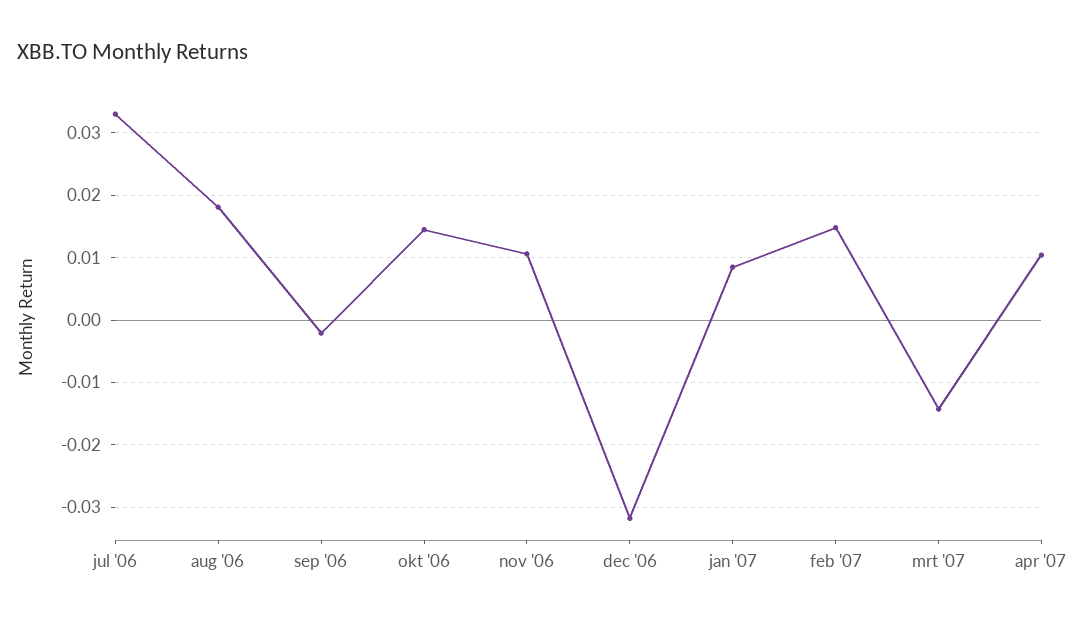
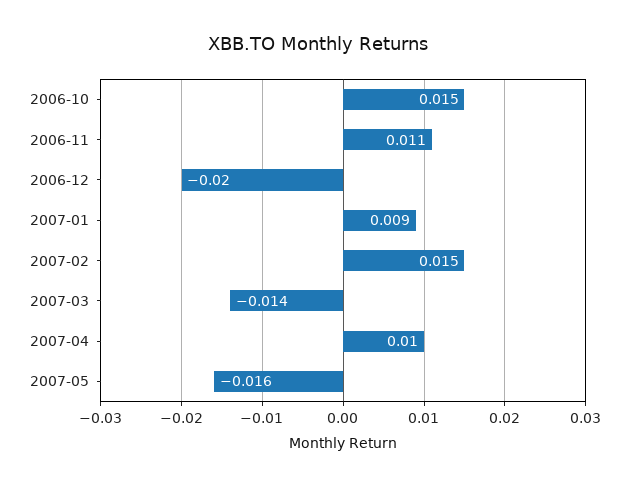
jul '06: 0.033 -> none
aug '06: 0.018 -> none
sep '06: -0.002 -> none
dec '06: -0.032 -> -0.02
2007-05: none -> -0.016

